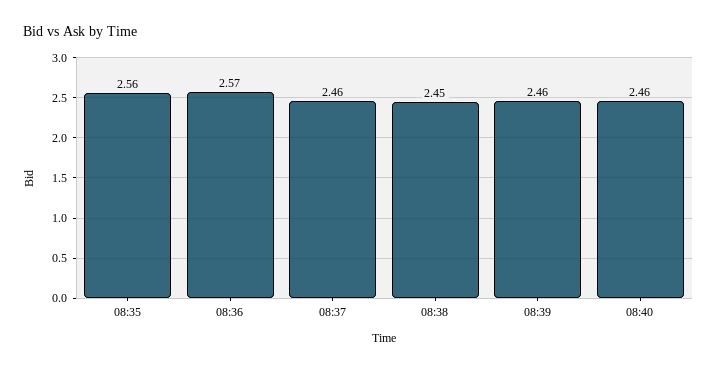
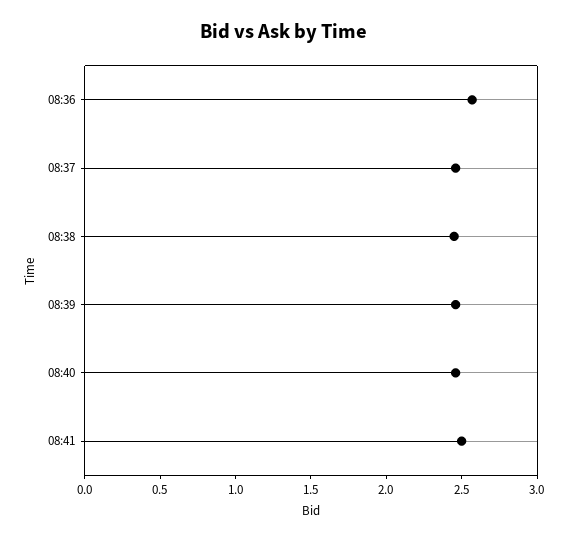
08:35: 2.56 -> none
08:41: none -> 2.5

